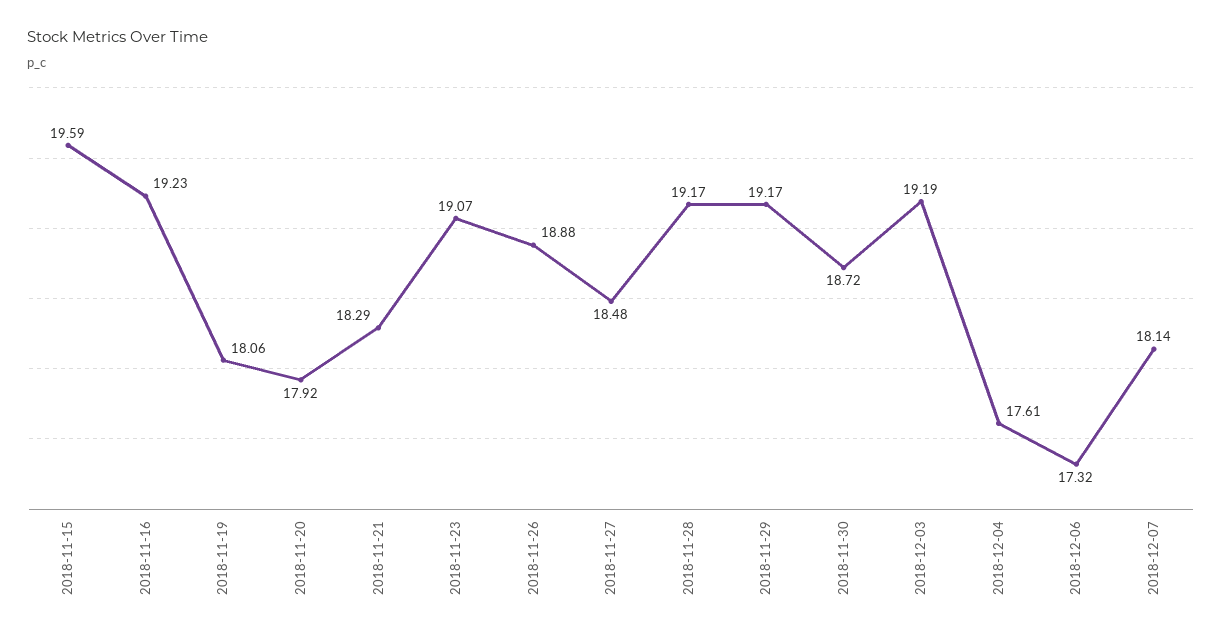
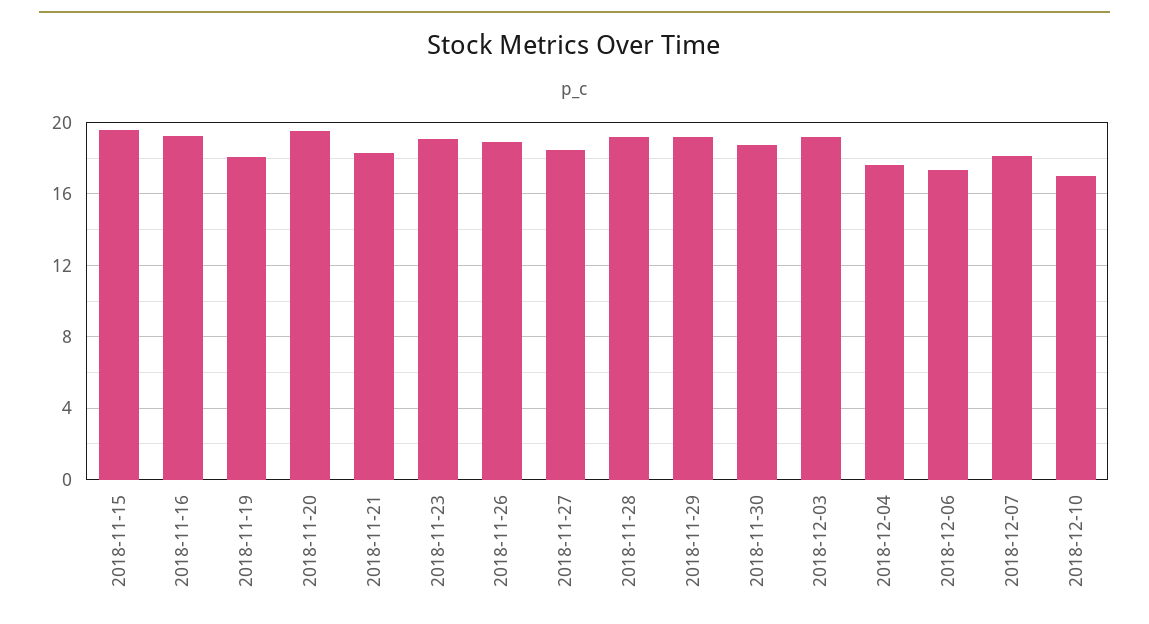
2018-11-20: 17.92 -> 19.5
2018-12-10: none -> 17

